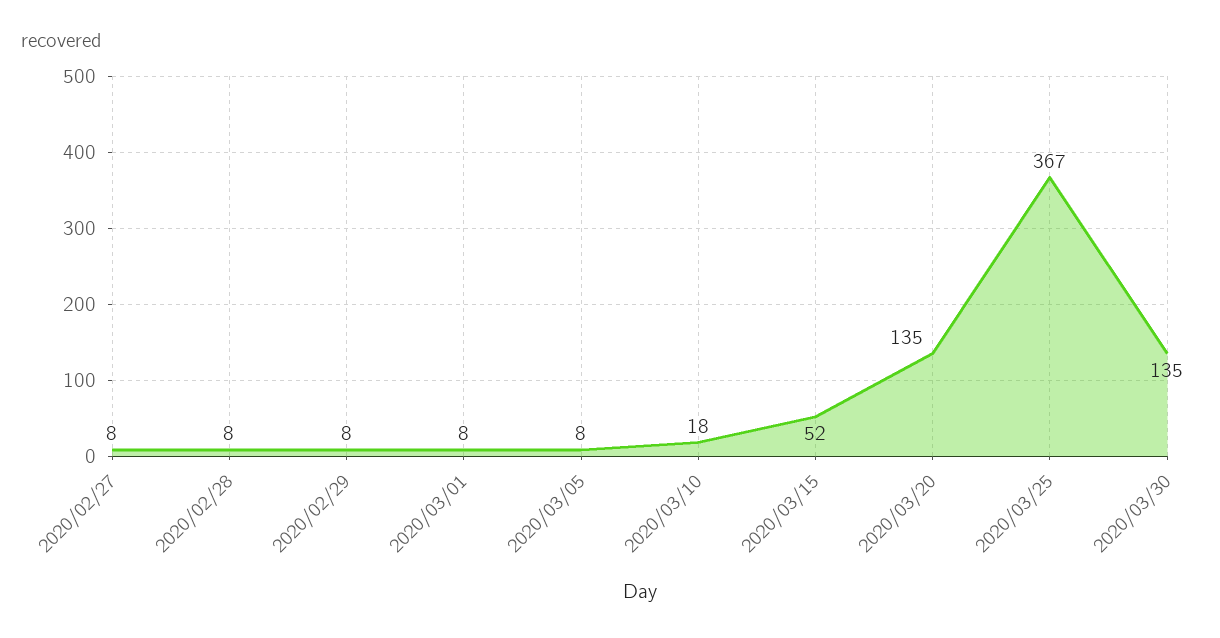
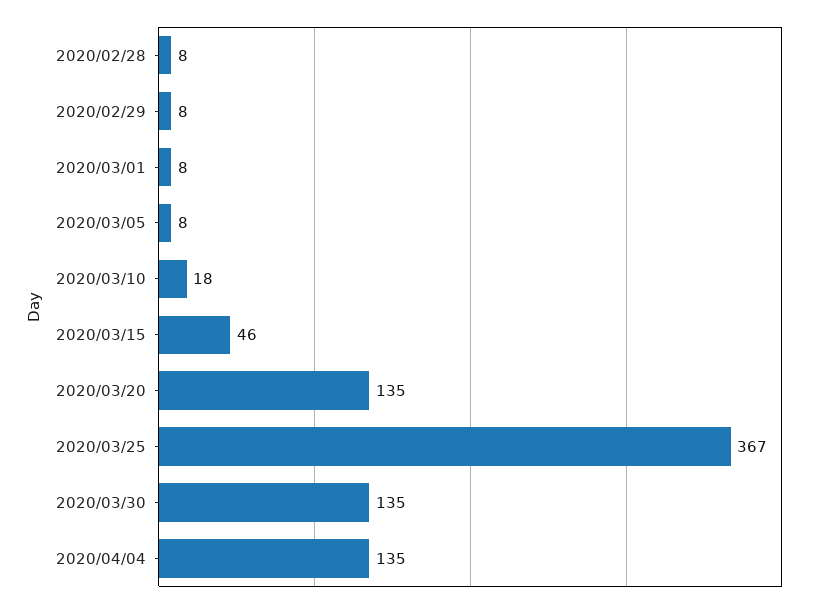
2020/02/27: 8 -> none
2020/03/15: 52 -> 46
2020/04/04: none -> 135

